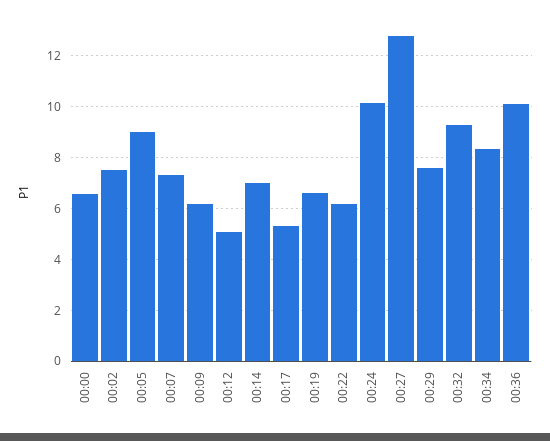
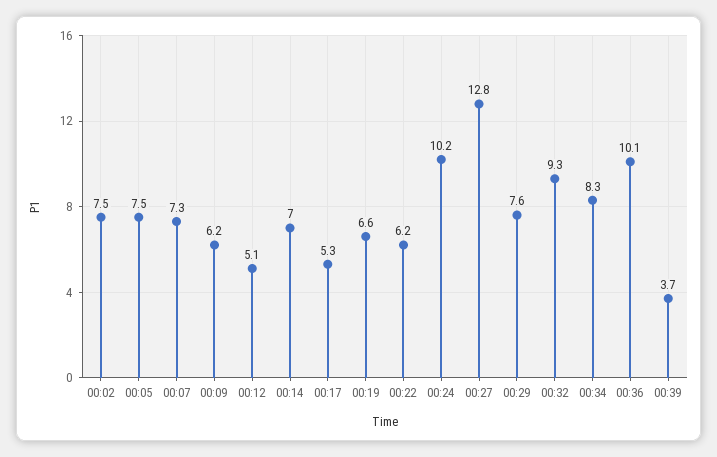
00:00: 6.5 -> none
00:05: 9 -> 7.5
00:39: none -> 3.7

